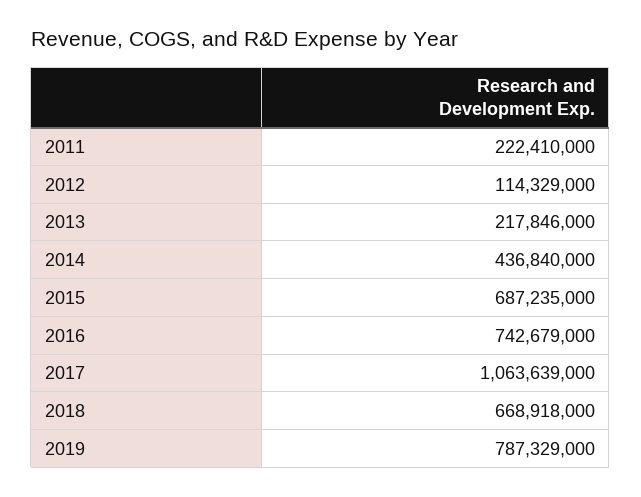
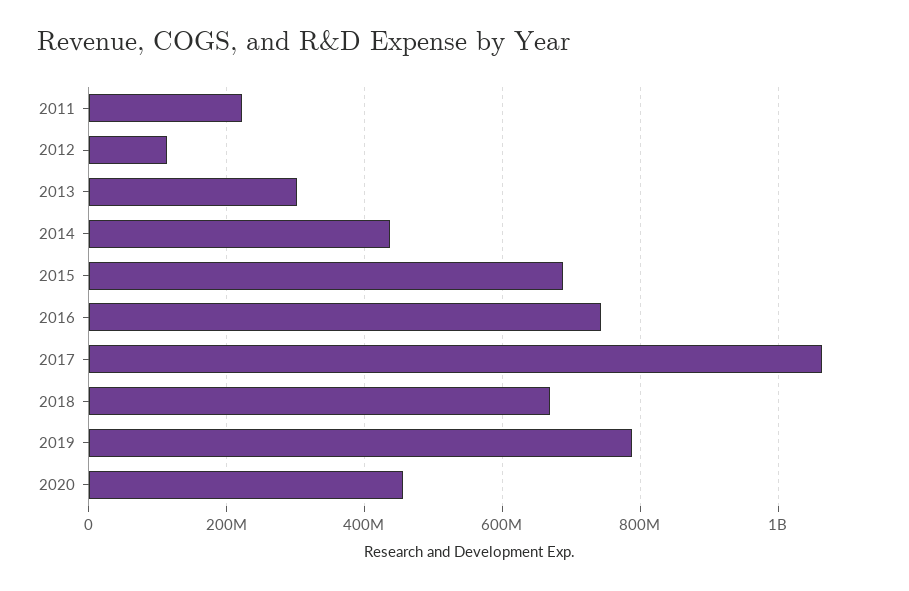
2013: 217846000 -> 300000000
2020: none -> 460000000

